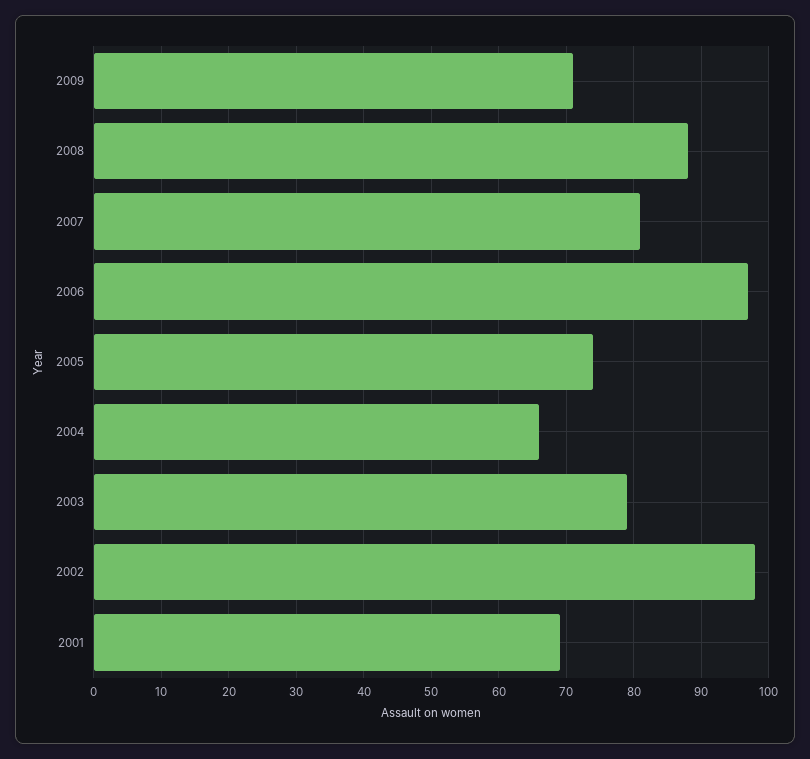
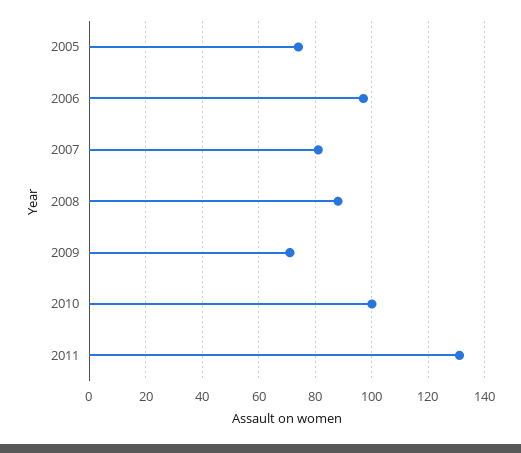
2004: 66 -> none
2003: 79 -> none
2002: 98 -> none
2001: 69 -> none
2010: none -> 100
2011: none -> 130

